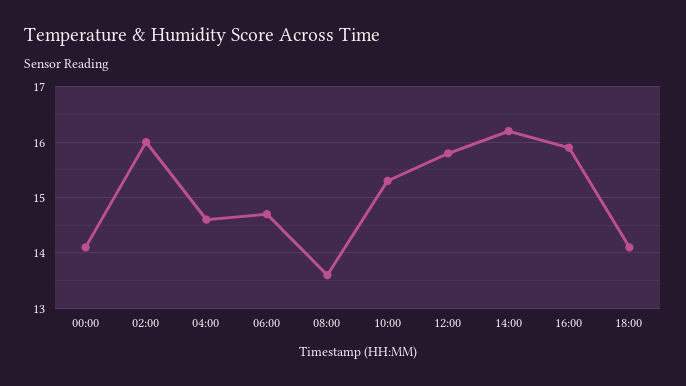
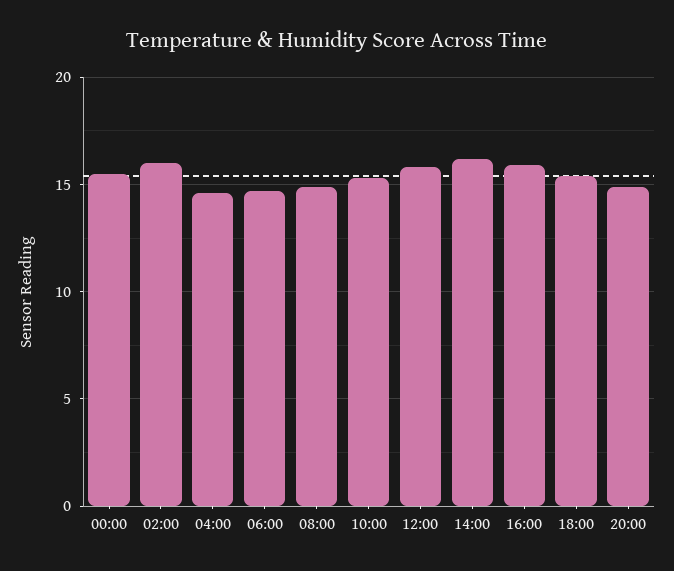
00:00: 14 -> 15.5
08:00: 13.5 -> 15
18:00: 14 -> 15.5
20:00: none -> 15

